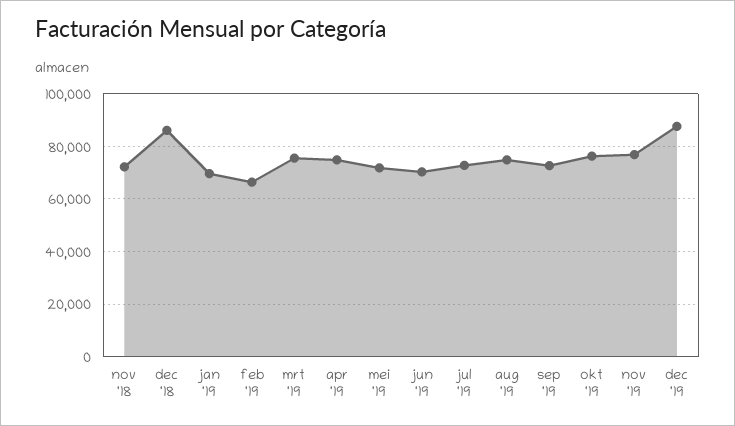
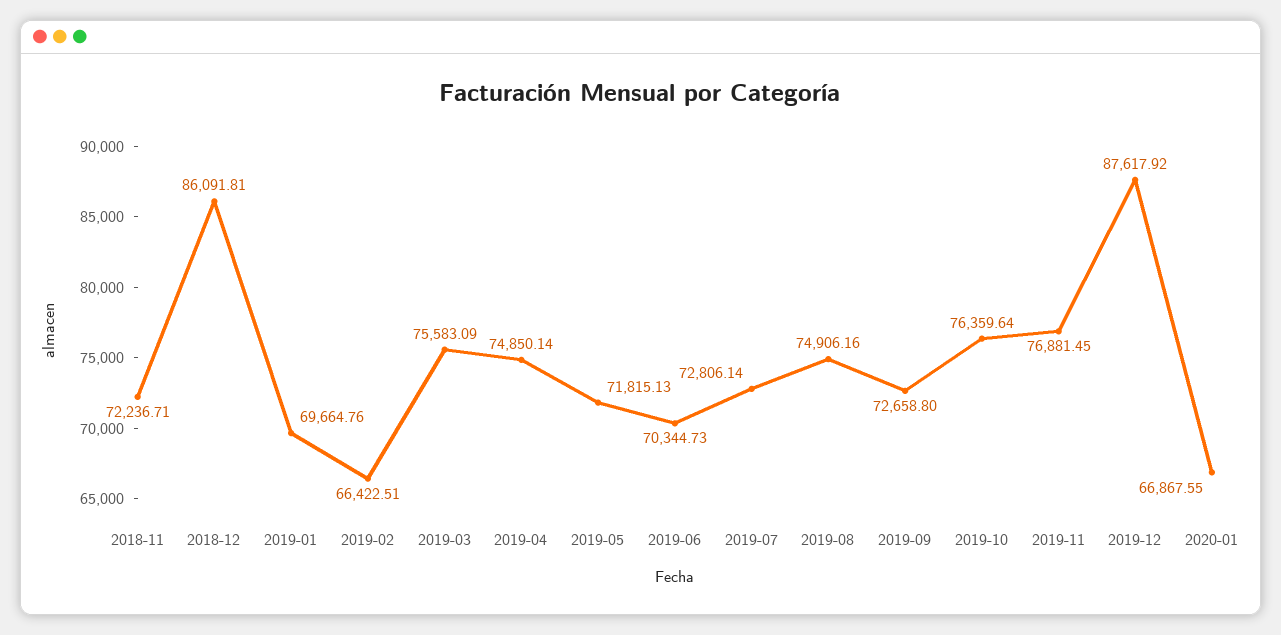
2020-01: none -> 66867.55

